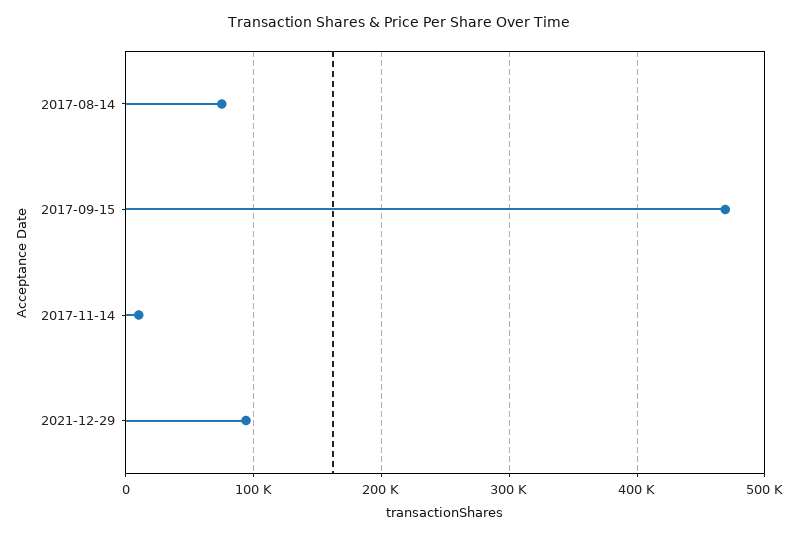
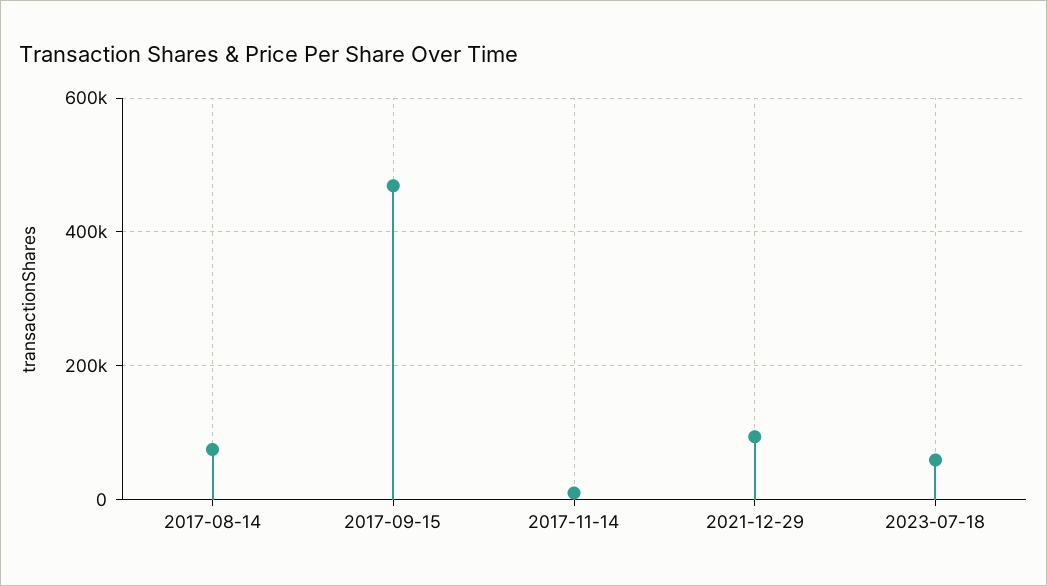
2023-07-18: none -> 60000

